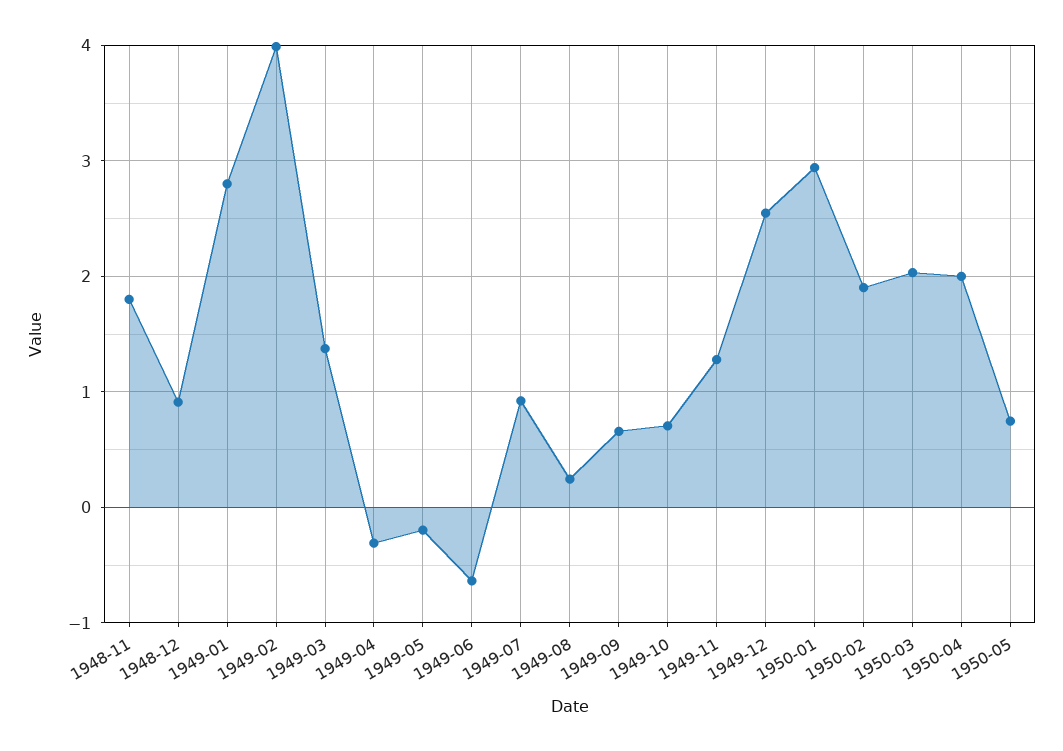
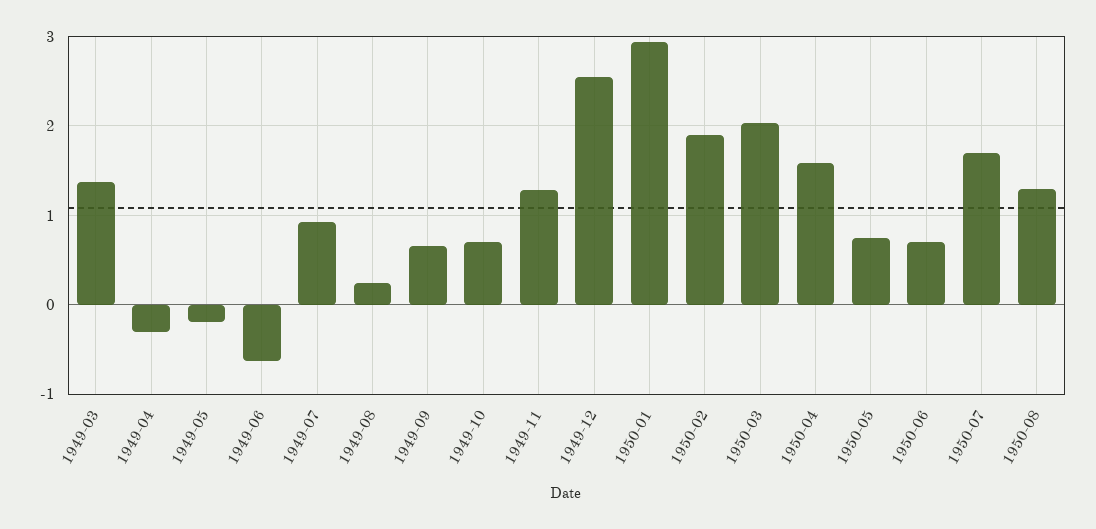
1948-11: 1.8 -> none
1948-12: 0.9 -> none
1949-01: 2.8 -> none
1949-02: 4 -> none
1950-04: 2 -> 1.6
1950-06: none -> 0.7
1950-07: none -> 1.7
1950-08: none -> 1.3

